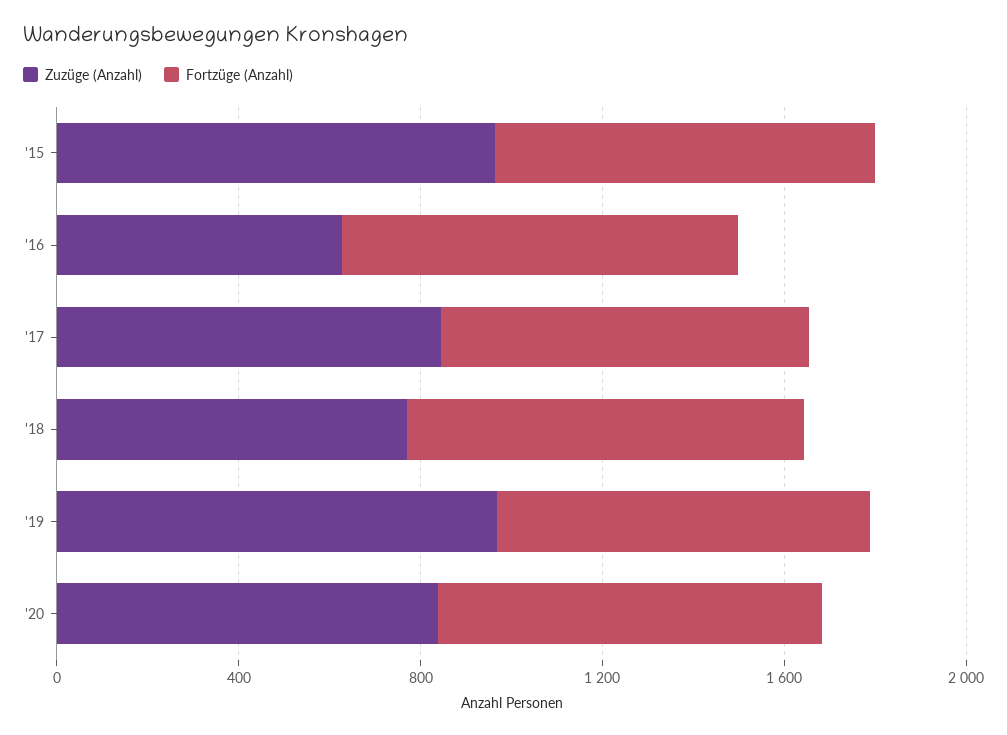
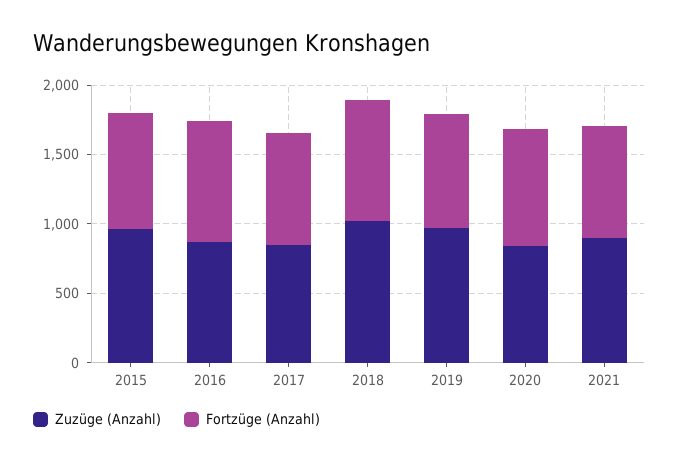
Zuzüge (Anzahl), '16: 600 -> 900
Zuzüge (Anzahl), '18: 800 -> 1000
Zuzüge (Anzahl), 2021: none -> 900
Fortzüge (Anzahl), 2021: none -> 800

